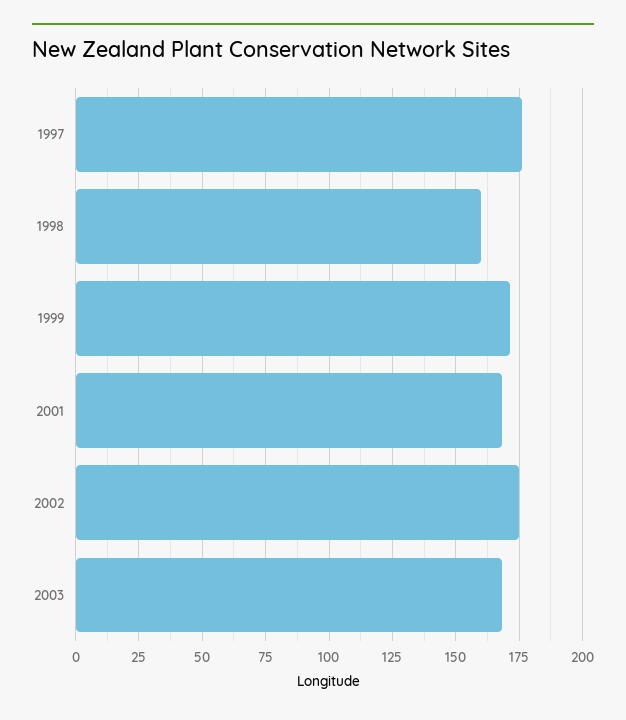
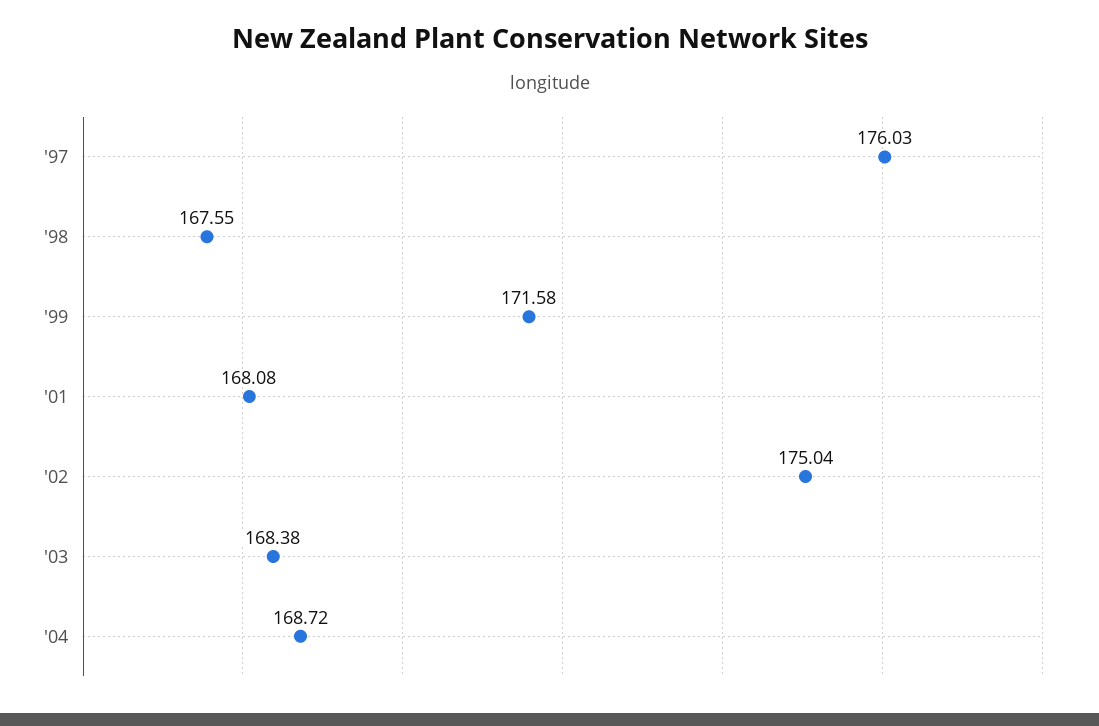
1998: 160 -> 167.55
'04: none -> 168.72

